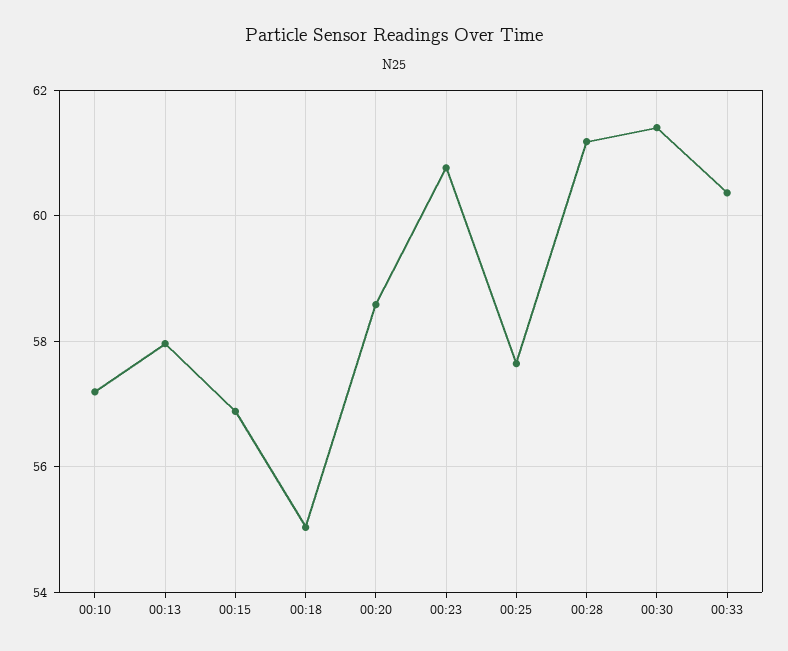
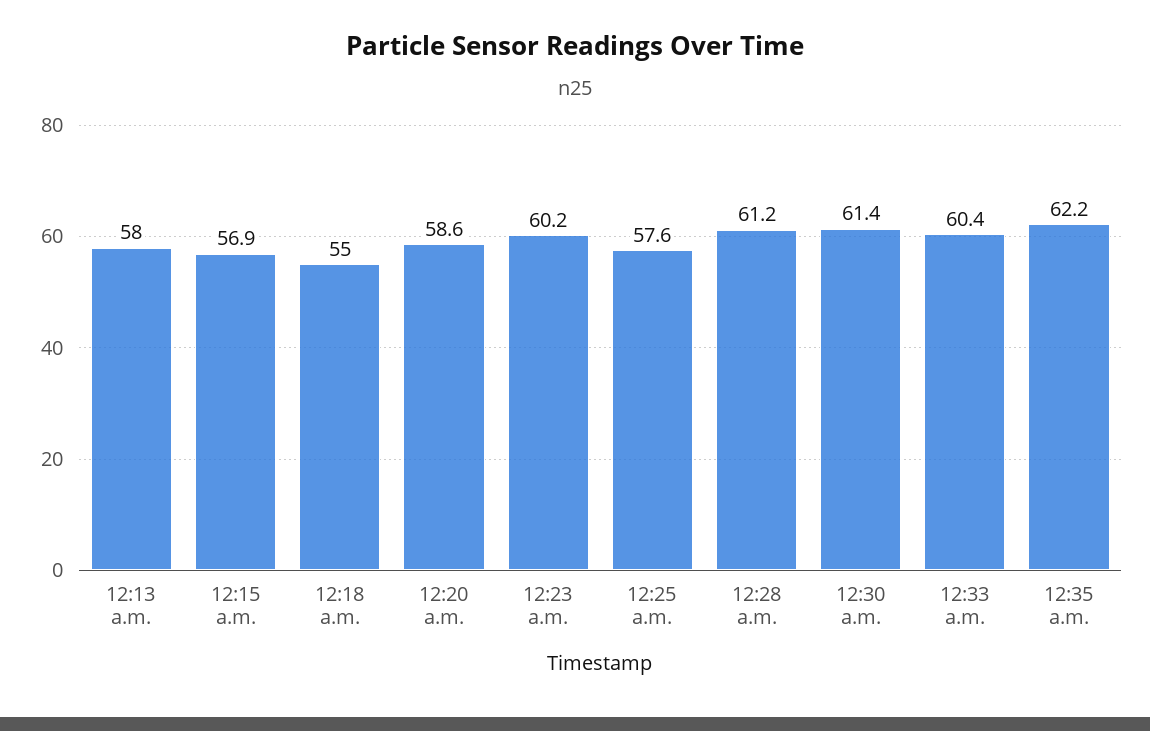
00:10: 57.2 -> none
00:23: 60.8 -> 60.2
12:35 a.m.: none -> 62.2

